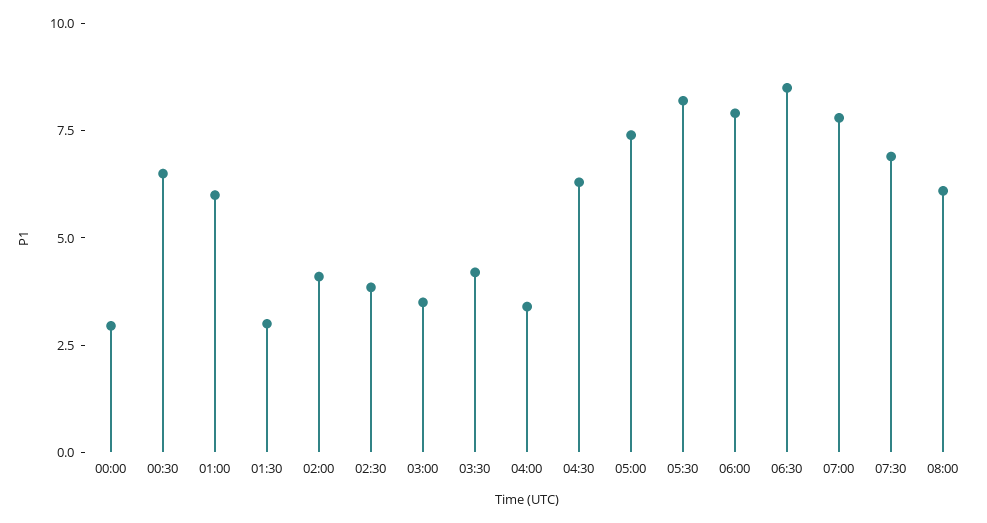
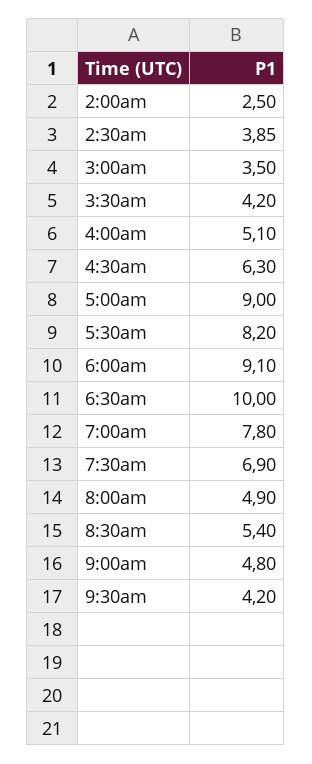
00:00: 3 -> none
00:30: 6.5 -> none
01:00: 6 -> none
01:30: 3 -> none
02:00: 4 -> 2.5
04:00: 3.5 -> 5.1
05:00: 7.5 -> 9
06:00: 8 -> 9.1
06:30: 8.5 -> 10
08:00: 6 -> 4.9
8:30am: none -> 5.4
9:00am: none -> 4.8
9:30am: none -> 4.2

